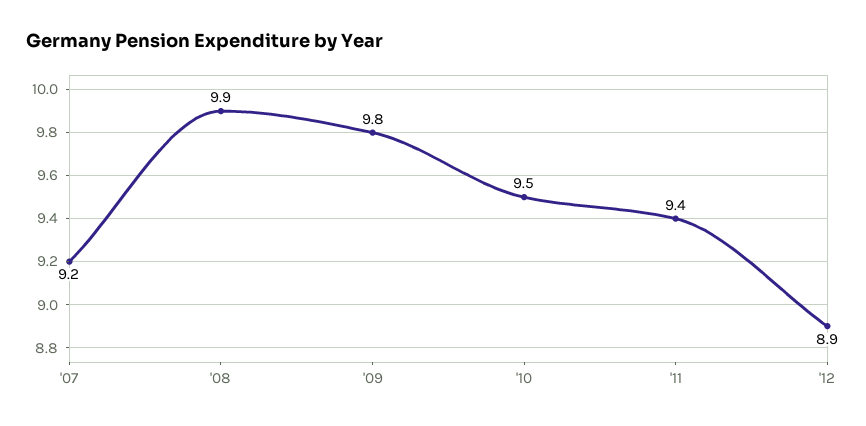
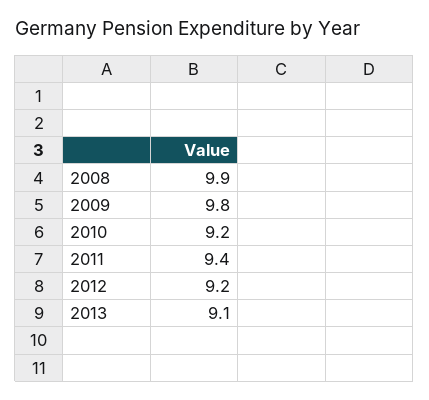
'07: 9.2 -> none
'10: 9.5 -> 9.2
'12: 8.9 -> 9.2
2013: none -> 9.1

